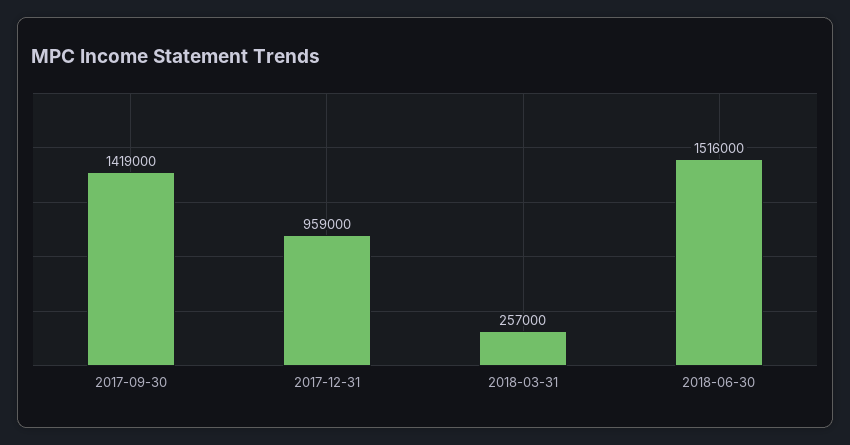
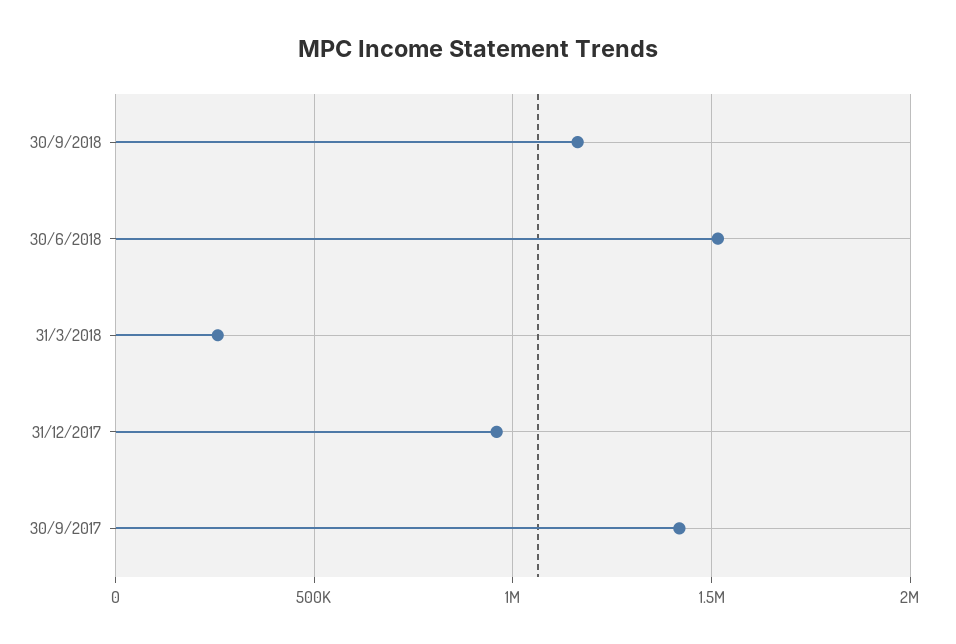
30/9/2018: none -> 1150000

